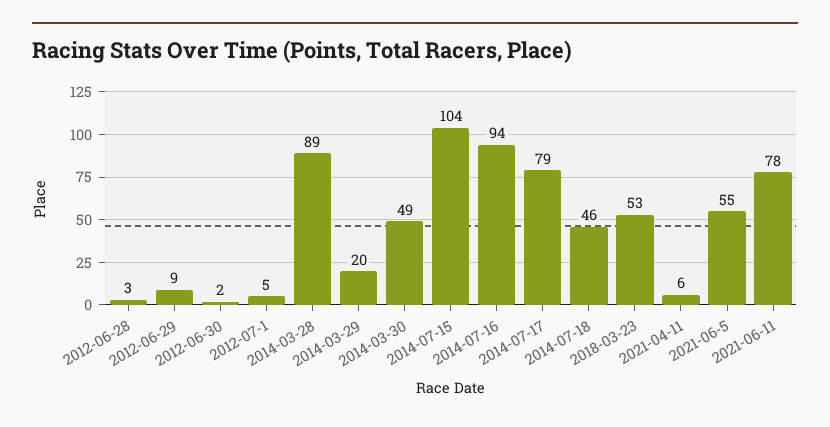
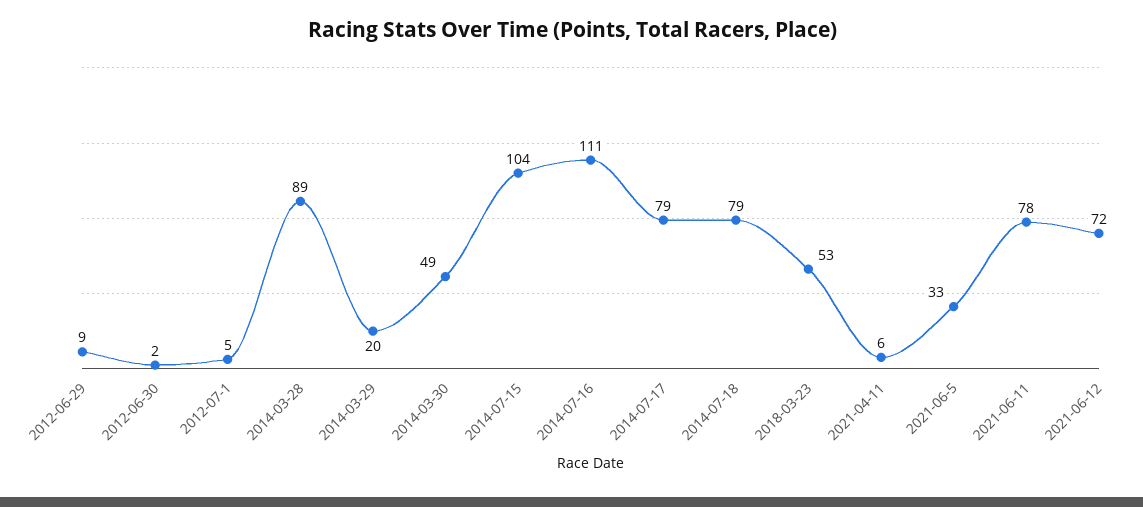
2012-06-28: 3 -> none
2014-07-16: 94 -> 111
2014-07-18: 46 -> 79
2021-06-5: 55 -> 33
2021-06-12: none -> 72

